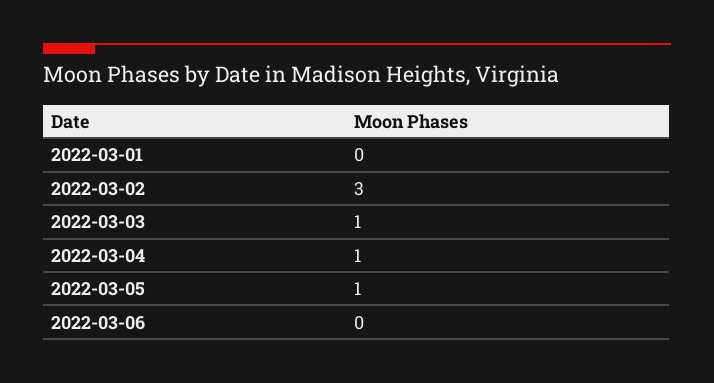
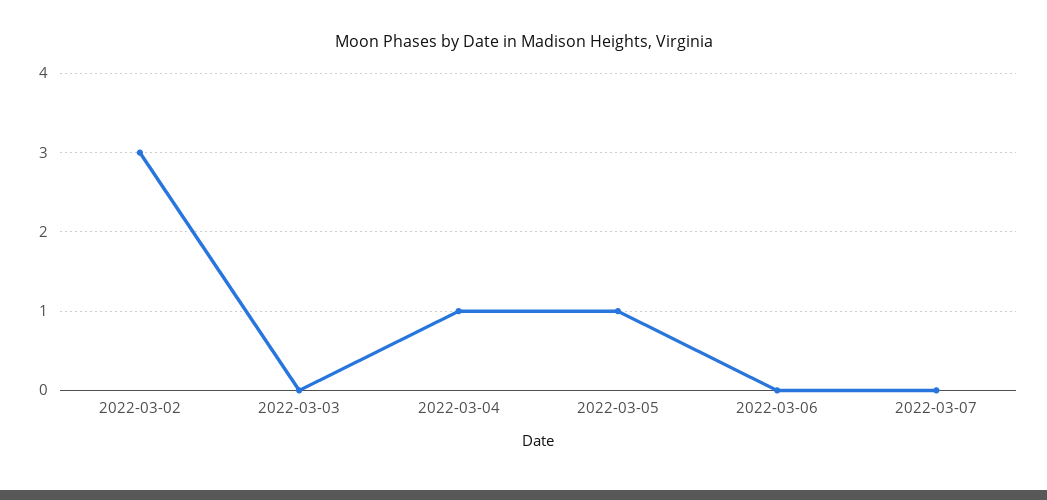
2022-03-01: 0 -> none
2022-03-03: 1 -> 0
2022-03-07: none -> 0

